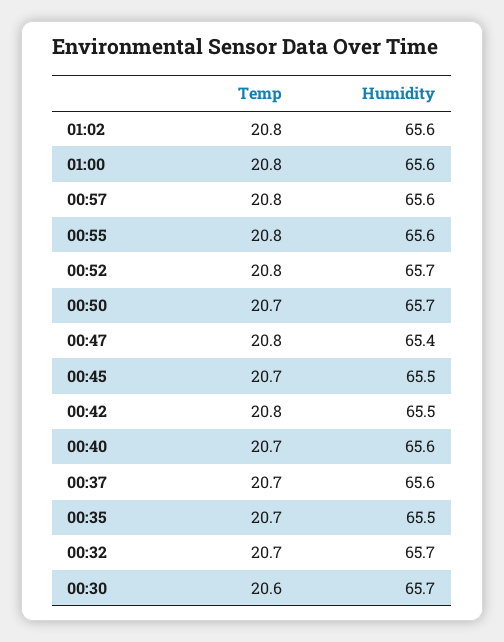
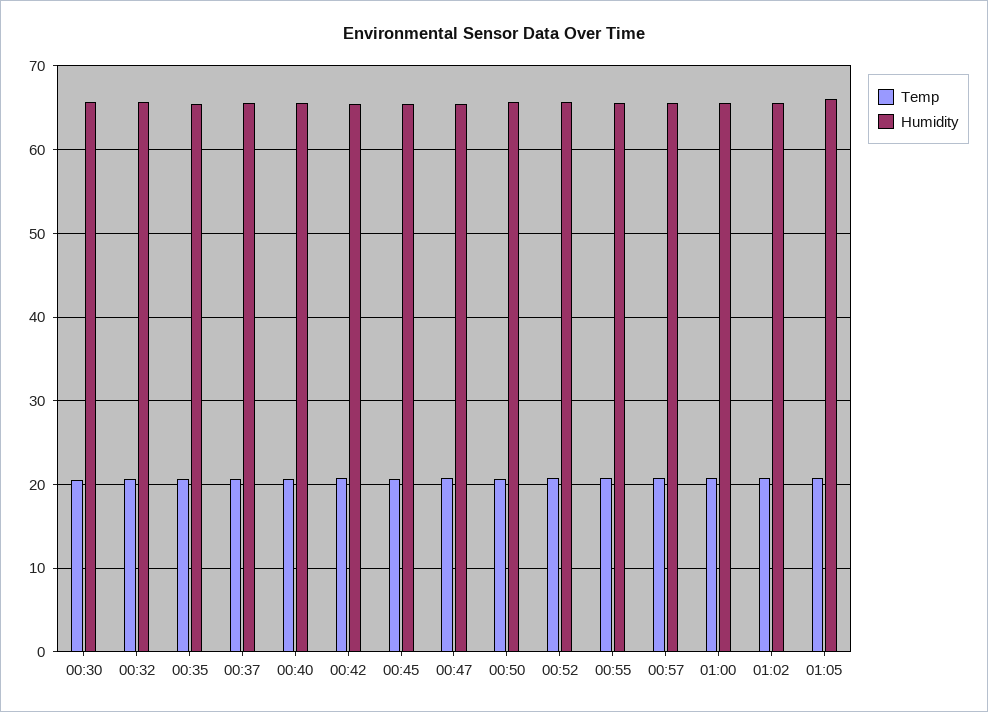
Temp, 01:05: none -> 21
Humidity, 01:05: none -> 66

